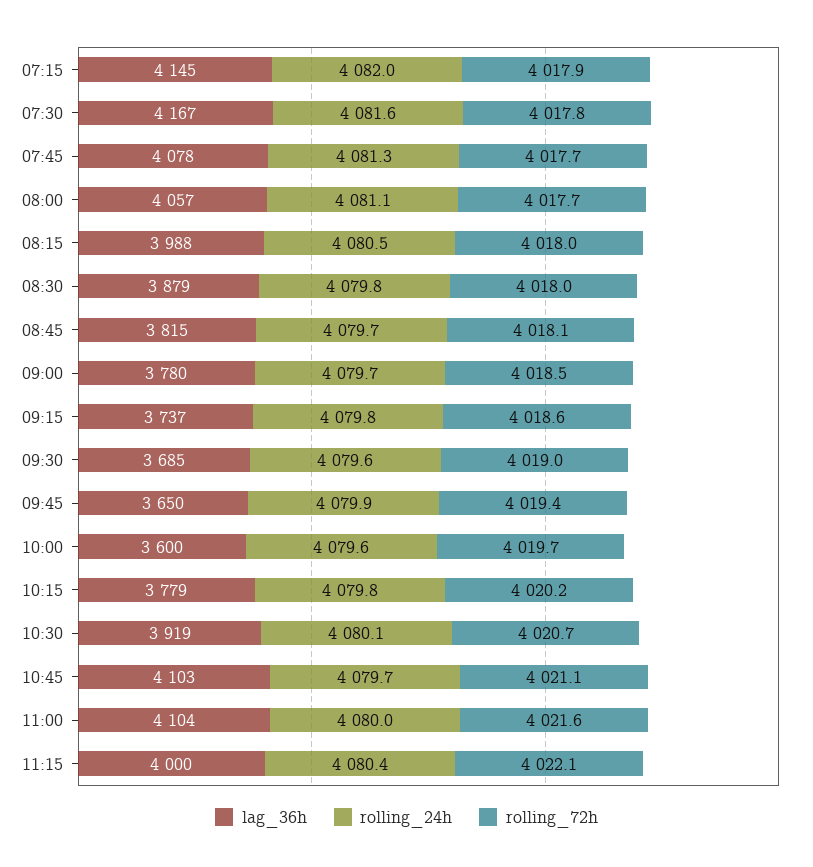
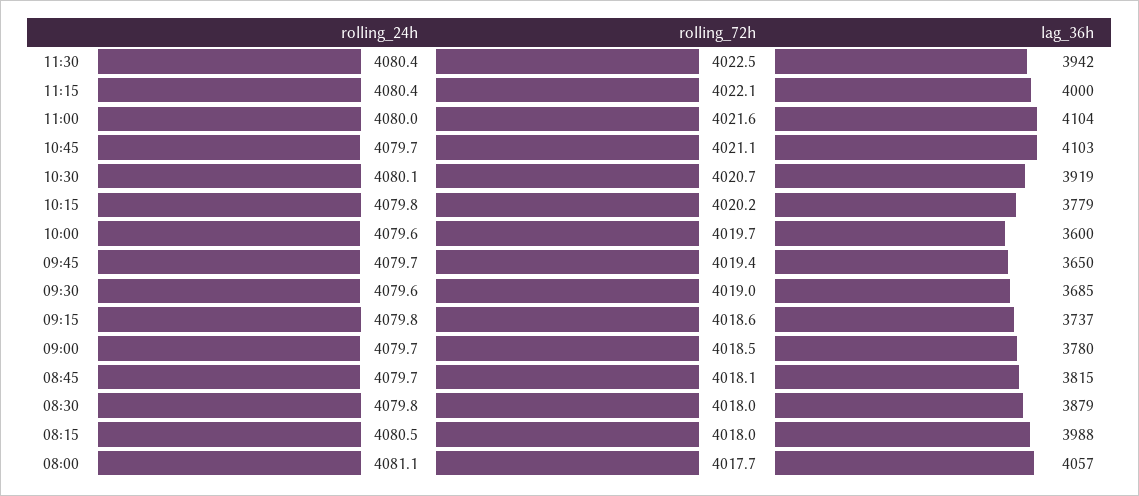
lag_36h, 07:15: 4145 -> none
rolling_24h, 07:15: 4082 -> none
rolling_72h, 07:15: 4017.9 -> none
lag_36h, 07:30: 4167 -> none
rolling_24h, 07:30: 4081.6 -> none
rolling_72h, 07:30: 4017.8 -> none
lag_36h, 07:45: 4078 -> none
rolling_24h, 07:45: 4081.3 -> none
rolling_72h, 07:45: 4017.7 -> none
rolling_24h, 09:45: 4079.9 -> 4079.7
rolling_24h, 11:30: none -> 4080.4
rolling_72h, 11:30: none -> 4022.5
lag_36h, 11:30: none -> 3942

